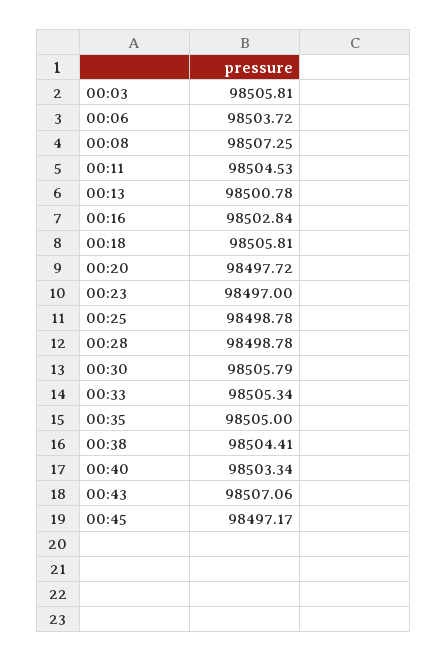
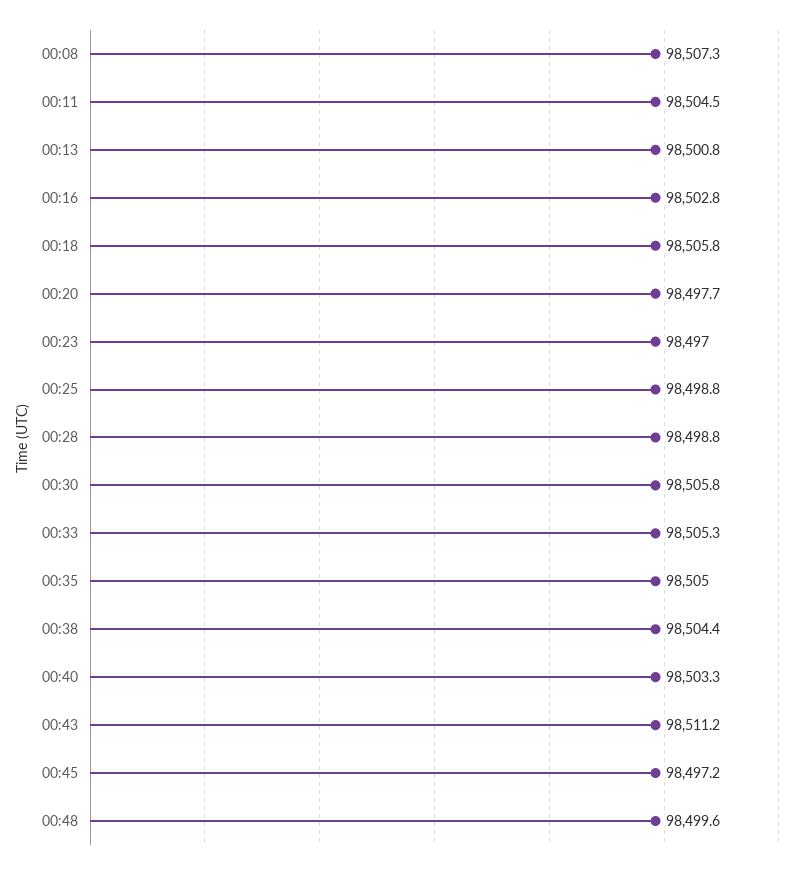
00:03: 98505.81 -> none
00:06: 98503.72 -> none
00:43: 98507.06 -> 98511.2
00:48: none -> 98499.6

